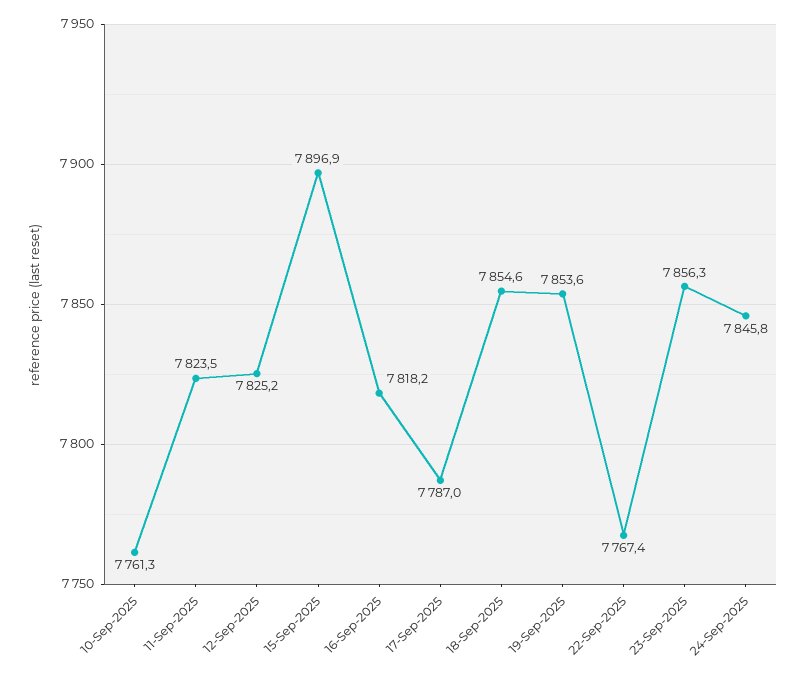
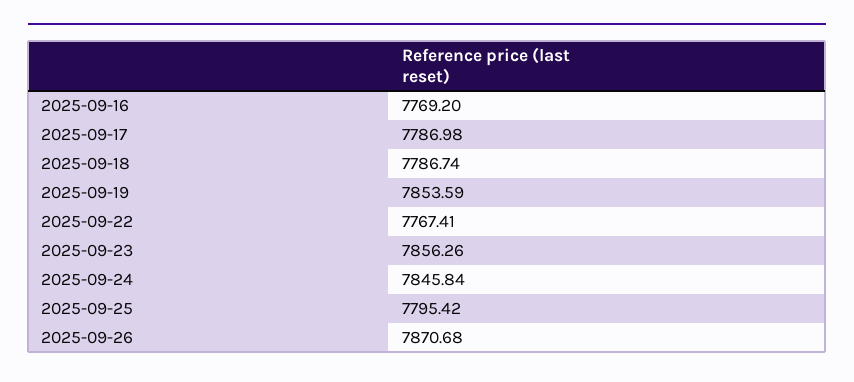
10-Sep-2025: 7761.3 -> none
11-Sep-2025: 7823.5 -> none
12-Sep-2025: 7825.2 -> none
15-Sep-2025: 7896.9 -> none
16-Sep-2025: 7818.2 -> 7769.2
18-Sep-2025: 7854.6 -> 7786.74
2025-09-25: none -> 7795.42
2025-09-26: none -> 7870.68

